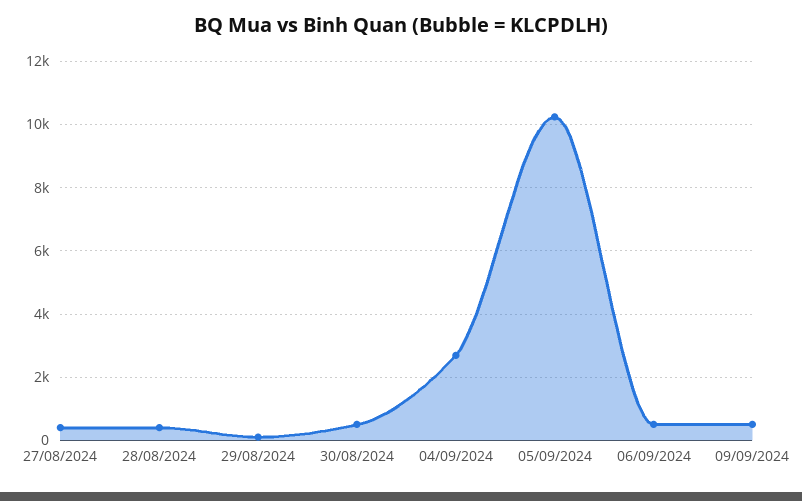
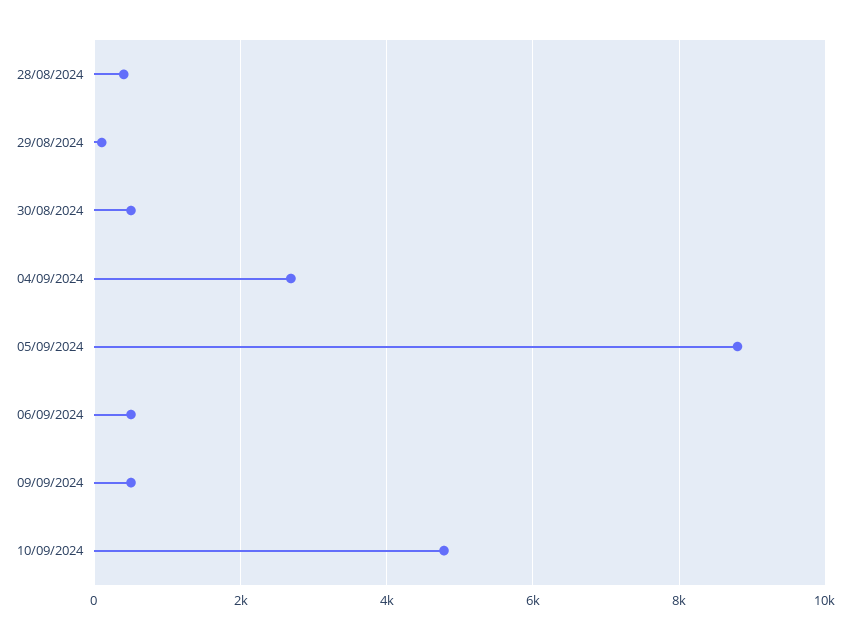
27/08/2024: 400 -> none
05/09/2024: 10200 -> 8800
10/09/2024: none -> 4800

